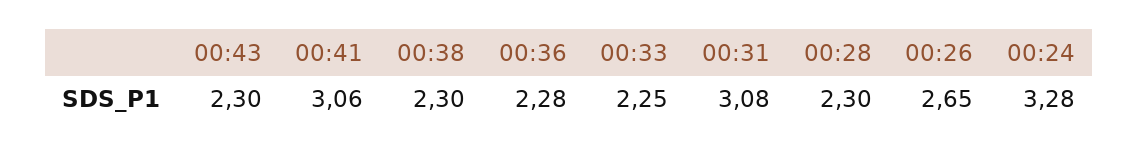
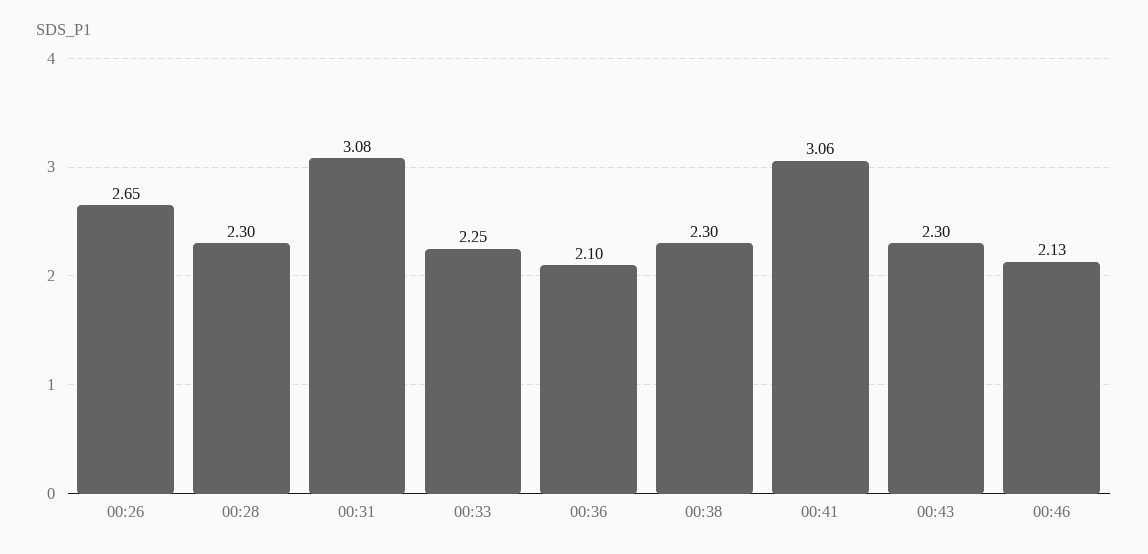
00:36: 2.28 -> 2.1
00:24: 3.28 -> none
00:46: none -> 2.13

